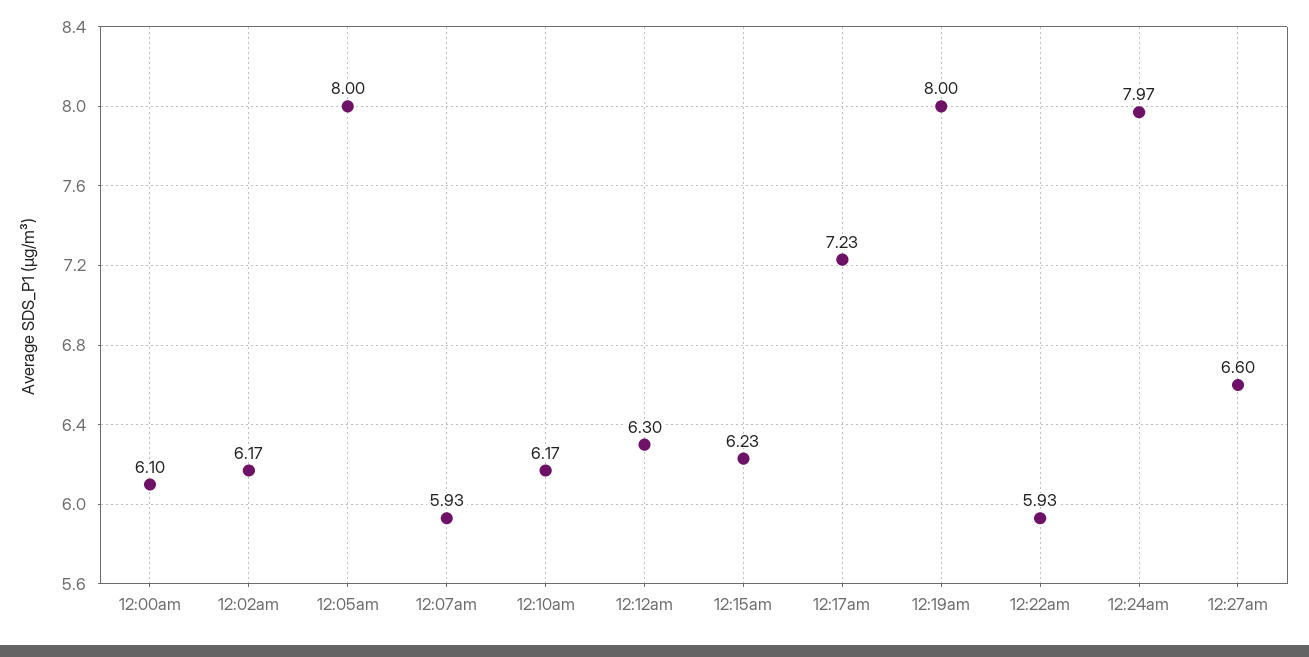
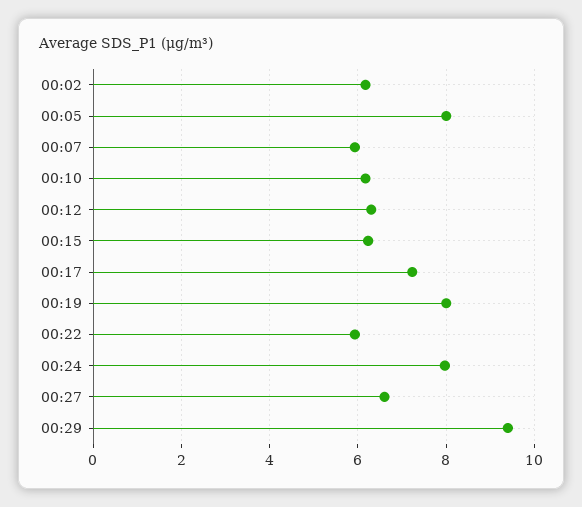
12:00am: 6.1 -> none
00:29: none -> 9.4

